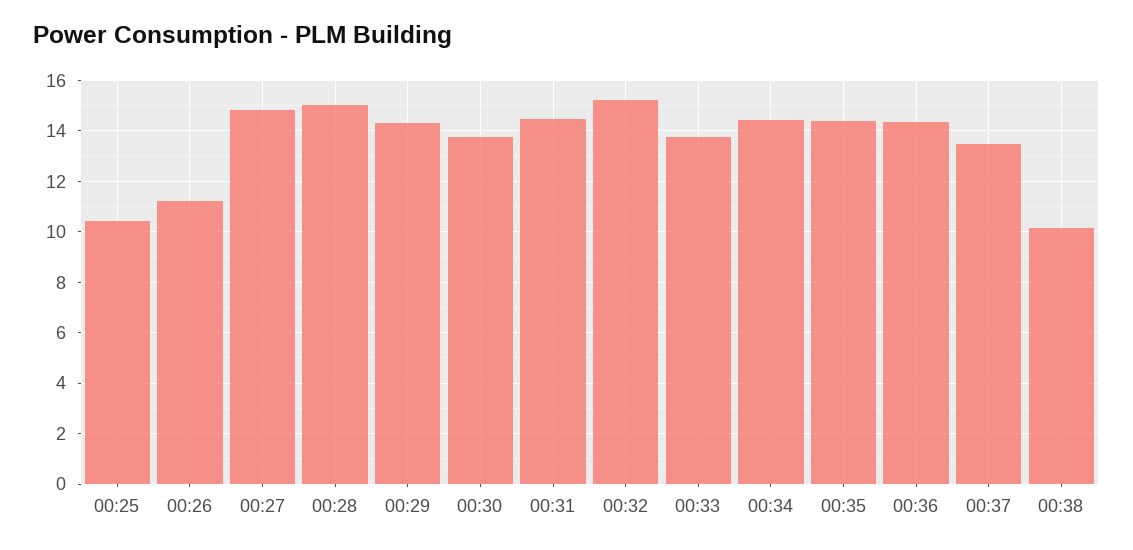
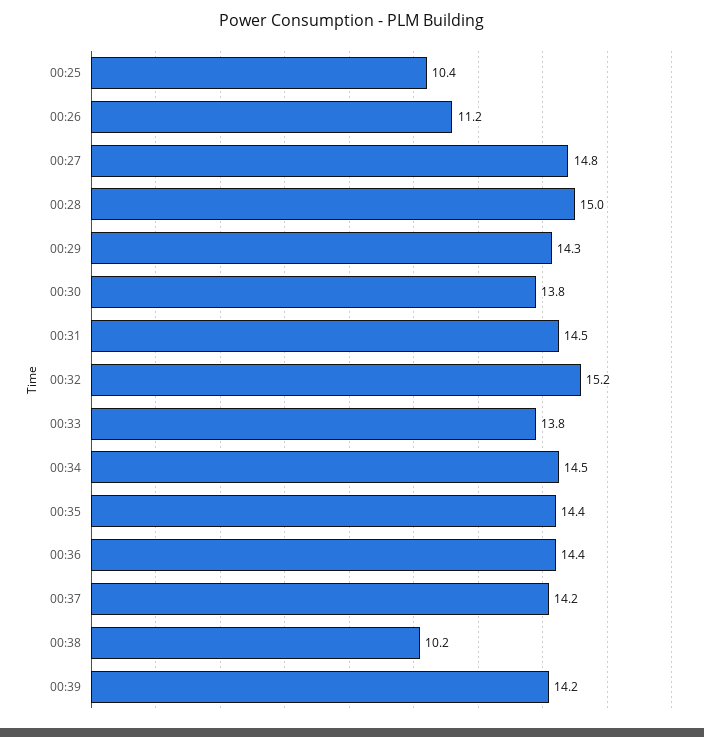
00:37: 13.5 -> 14.2
00:39: none -> 14.2

